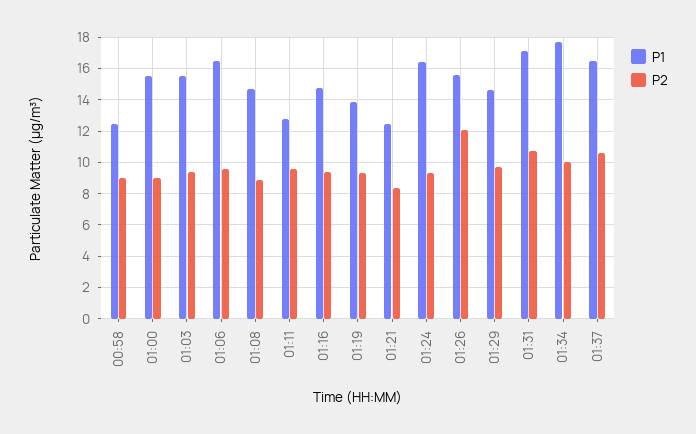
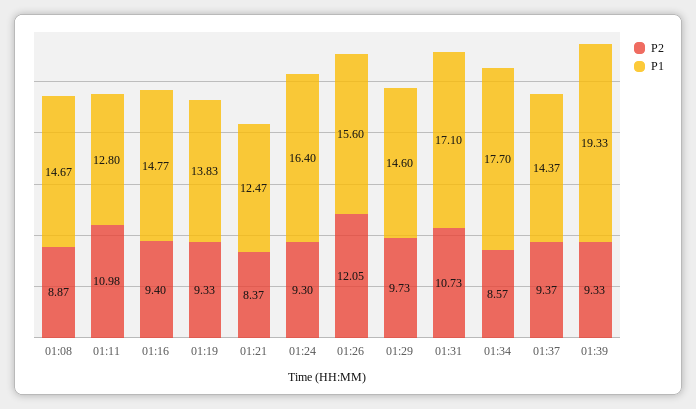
P1, 00:58: 12.5 -> none
P2, 00:58: 9 -> none
P1, 01:00: 15.5 -> none
P2, 01:00: 9 -> none
P1, 01:03: 15.5 -> none
P2, 01:03: 9.5 -> none
P1, 01:06: 16.5 -> none
P2, 01:06: 9.5 -> none
P2, 01:11: 9.5 -> 10.98
P2, 01:34: 10 -> 8.57
P1, 01:37: 16.5 -> 14.37
P2, 01:37: 10.5 -> 9.37
P2, 01:39: none -> 9.33
P1, 01:39: none -> 19.33

